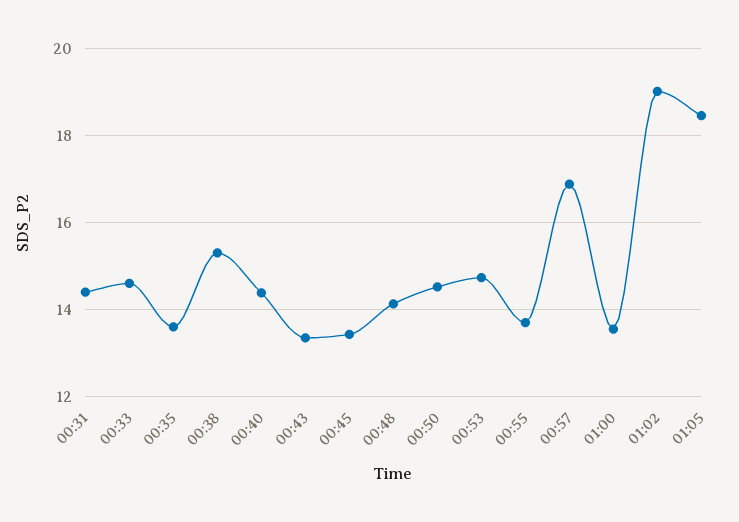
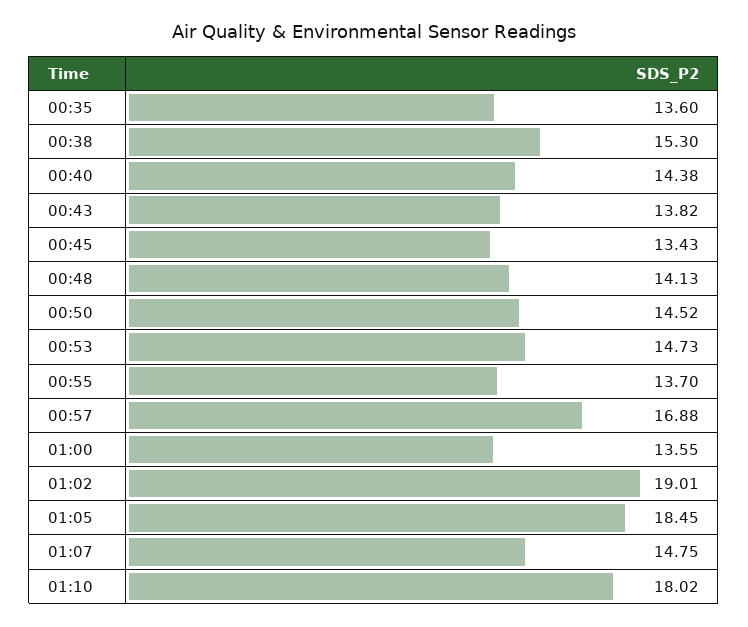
00:31: 14.4 -> none
00:33: 14.6 -> none
00:43: 13.4 -> 13.82
01:07: none -> 14.75
01:10: none -> 18.02

